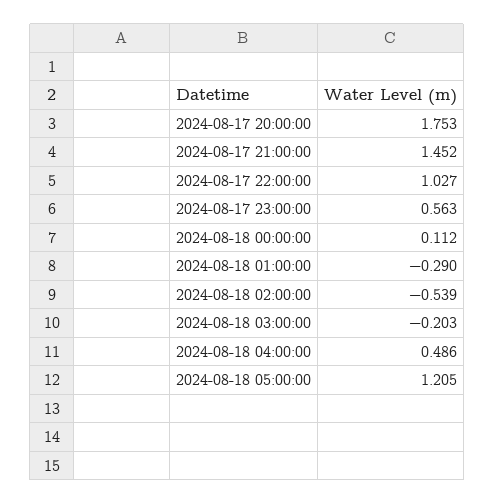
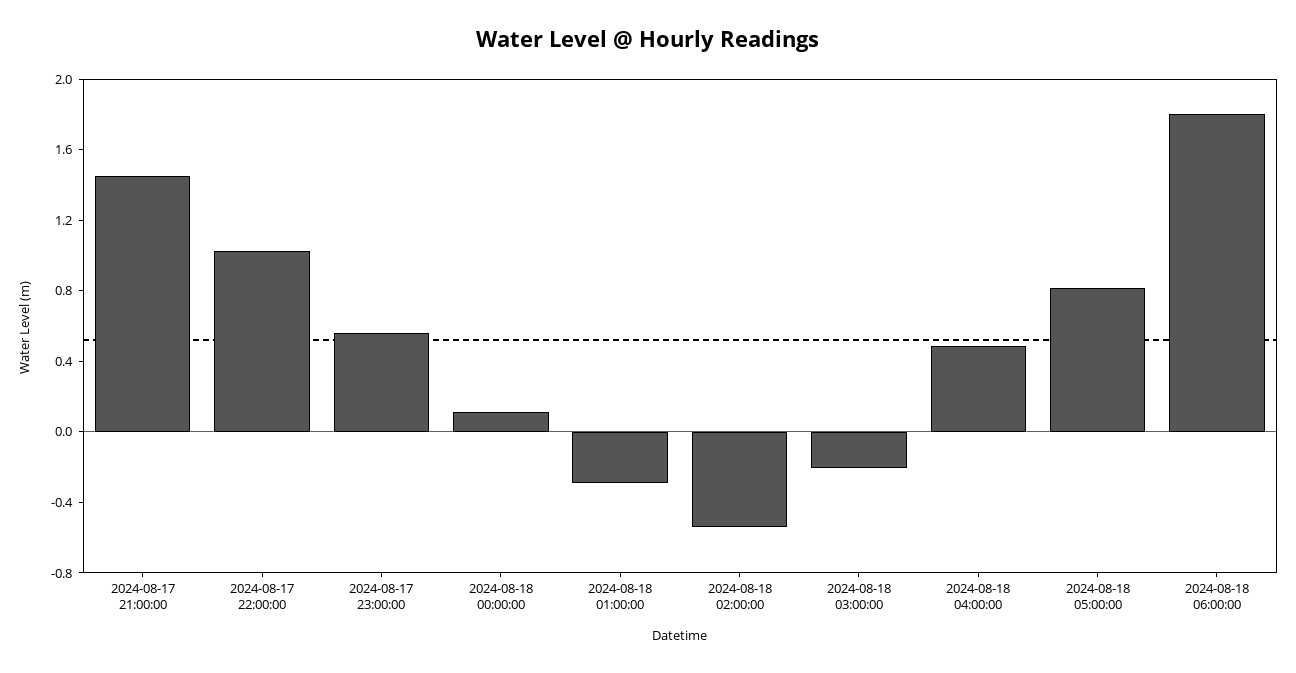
2024-08-17 20:00:00: 1.753 -> none
2024-08-18 05:00:00: 1.205 -> 0.8
2024-08-18 06:00:00: none -> 1.8

